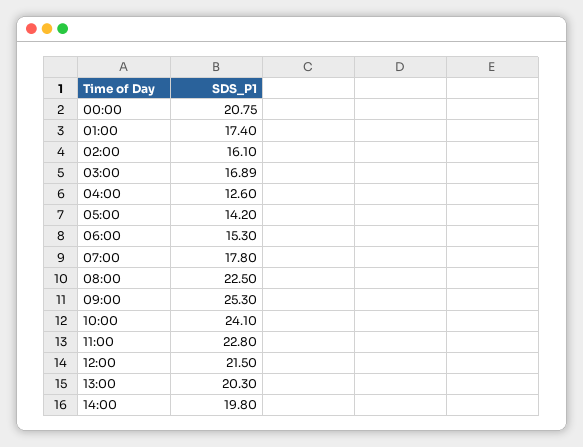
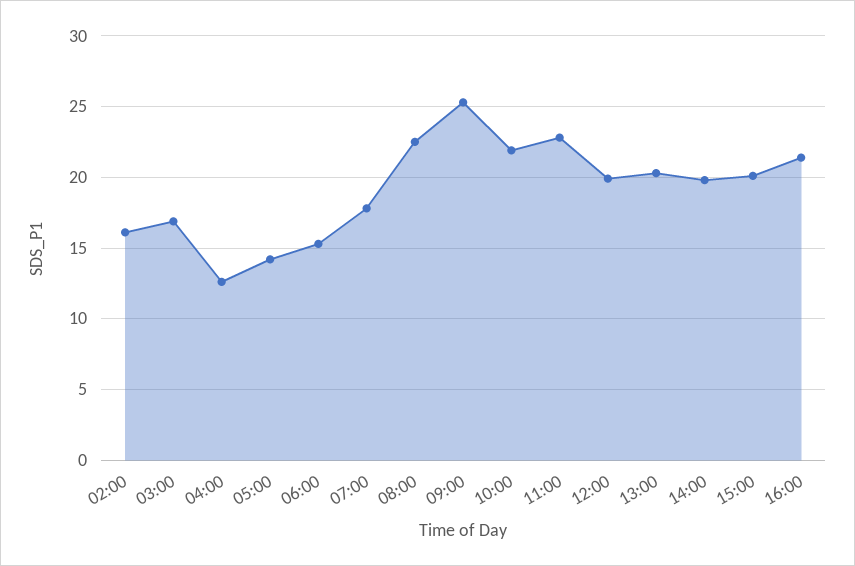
00:00: 20.75 -> none
01:00: 17.4 -> none
10:00: 24.1 -> 22
12:00: 21.5 -> 20
15:00: none -> 20
16:00: none -> 21.5

